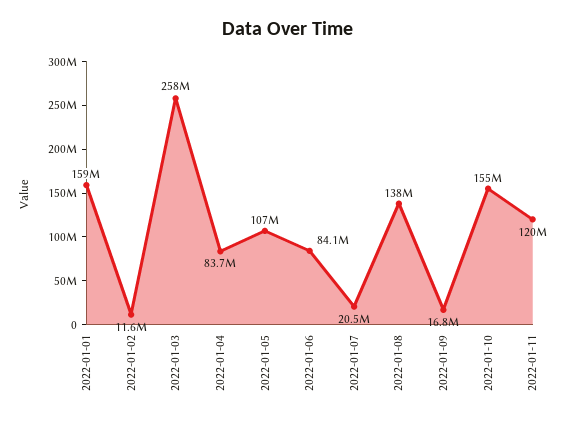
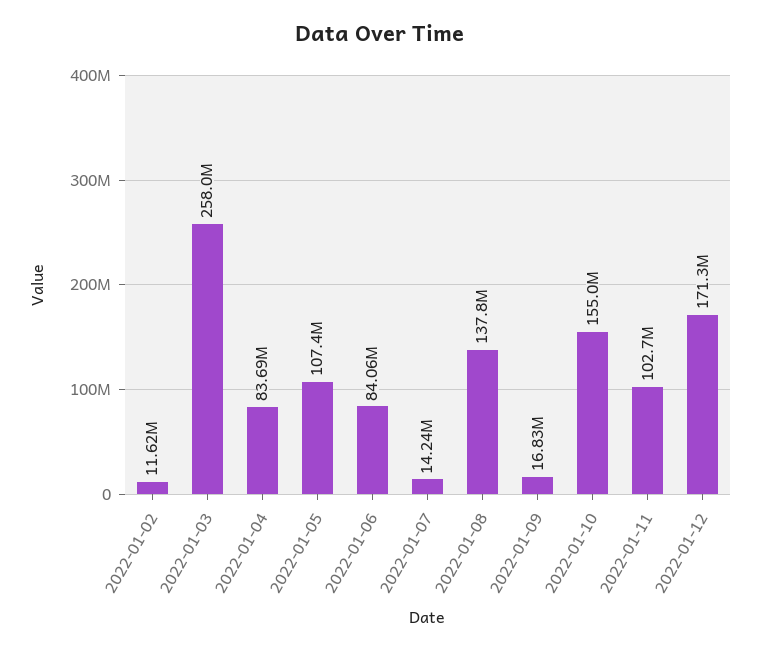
2022-01-01: 159000000 -> none
2022-01-07: 20500000 -> 14240000
2022-01-11: 120000000 -> 102700000
2022-01-12: none -> 171300000

